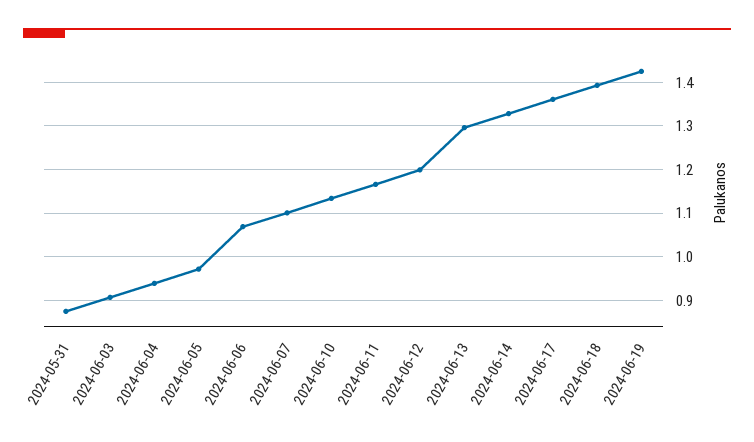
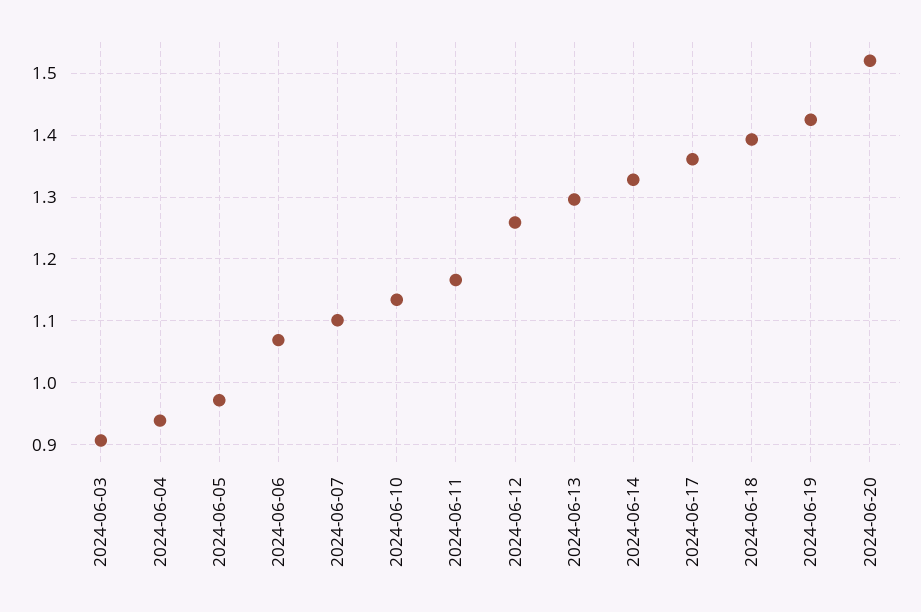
2024-05-31: 0.88 -> none
2024-06-12: 1.2 -> 1.26
2024-06-20: none -> 1.52

